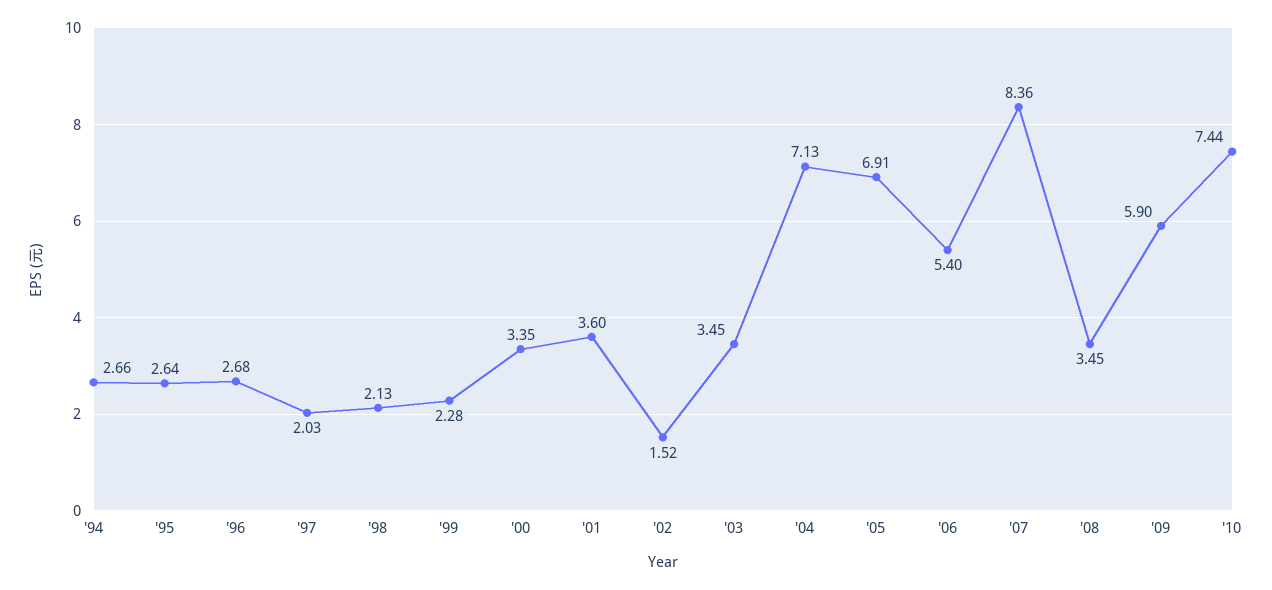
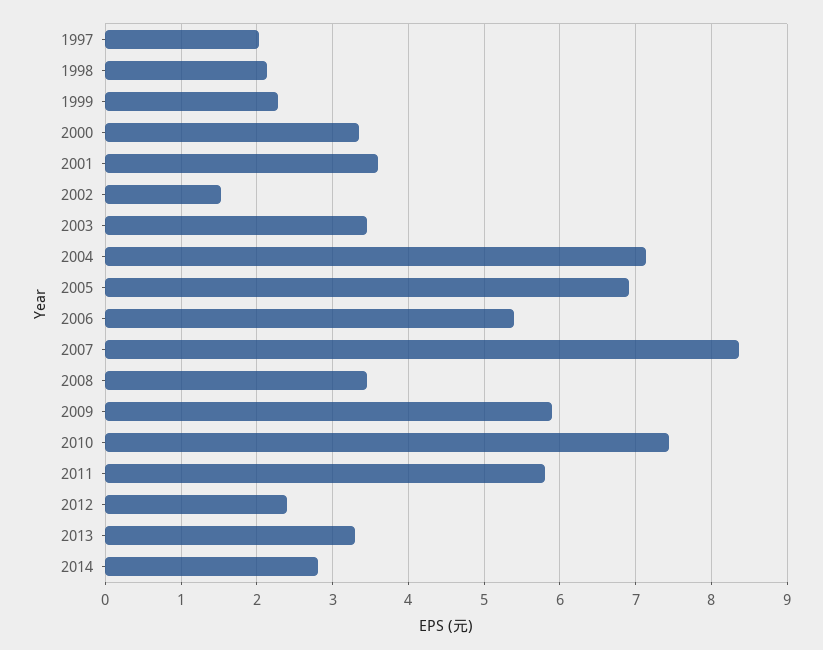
'94: 2.66 -> none
'95: 2.64 -> none
'96: 2.68 -> none
2011: none -> 5.8
2012: none -> 2.4
2013: none -> 3.3
2014: none -> 2.8

